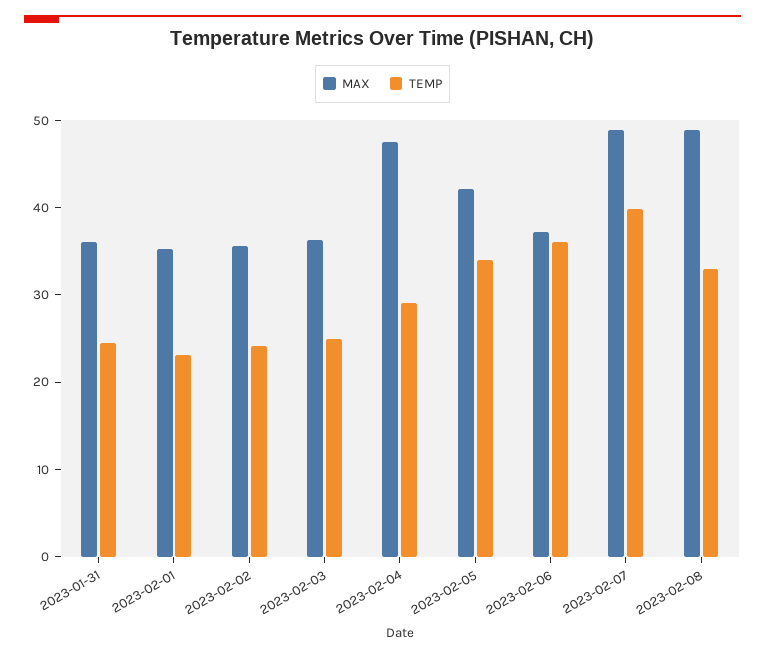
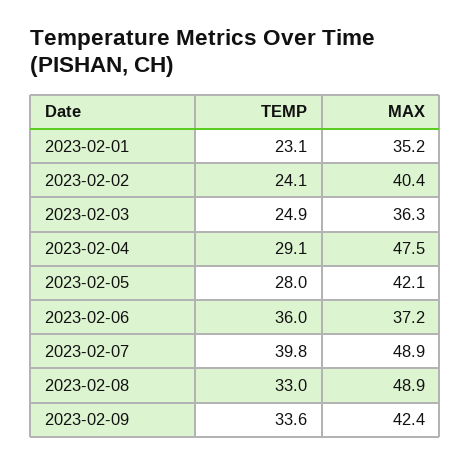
MAX, 2023-01-31: 36 -> none
TEMP, 2023-01-31: 24 -> none
MAX, 2023-02-02: 36 -> 40.4
TEMP, 2023-02-05: 34 -> 28
TEMP, 2023-02-09: none -> 33.6
MAX, 2023-02-09: none -> 42.4

